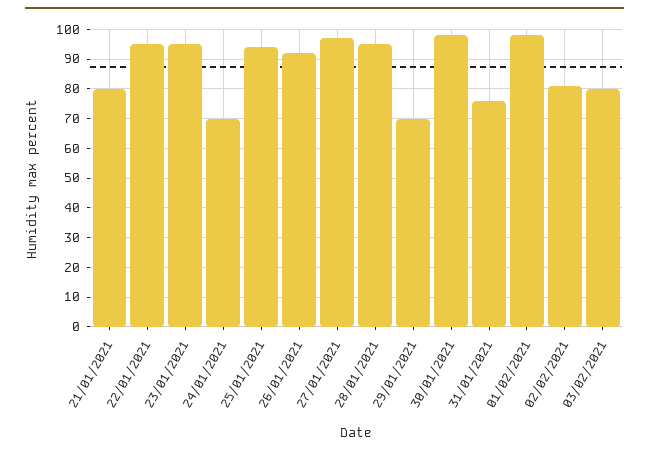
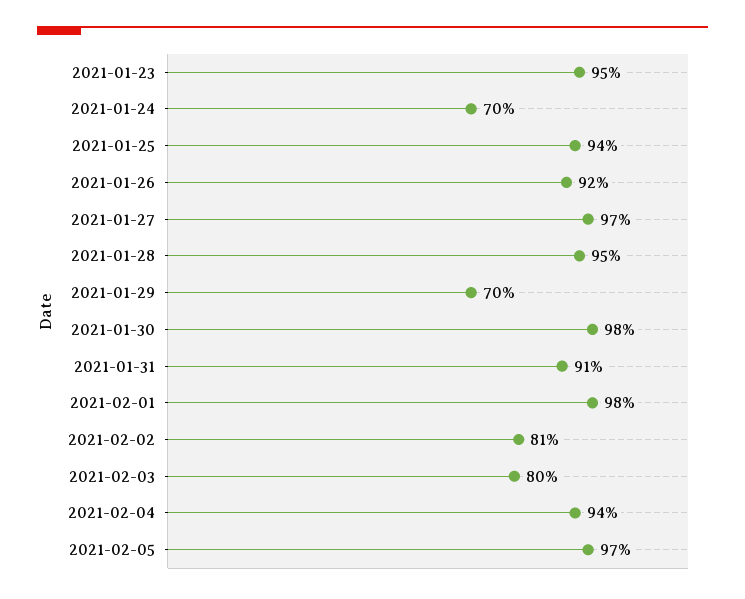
21/01/2021: 80 -> none
22/01/2021: 95 -> none
31/01/2021: 75 -> 91
2021-02-04: none -> 94
2021-02-05: none -> 97

